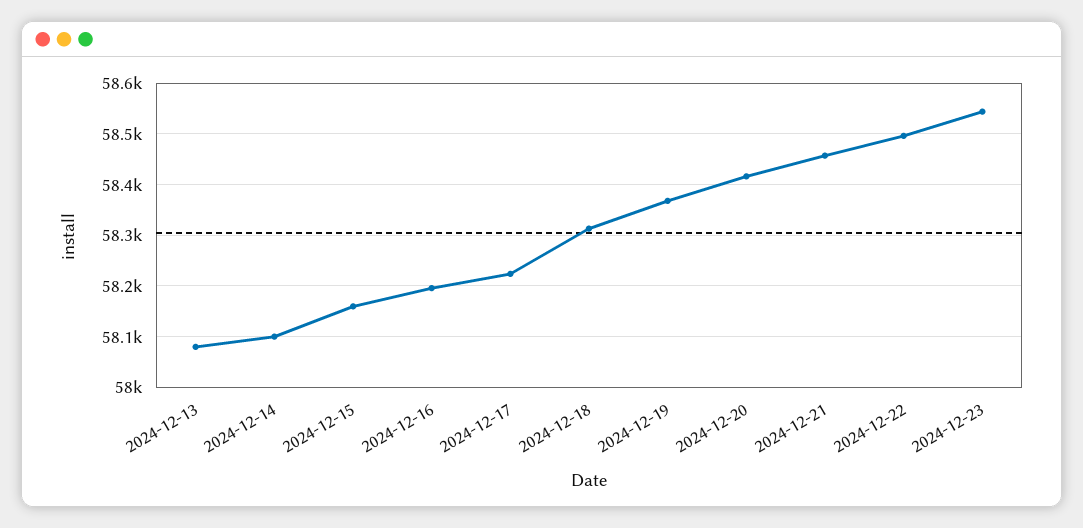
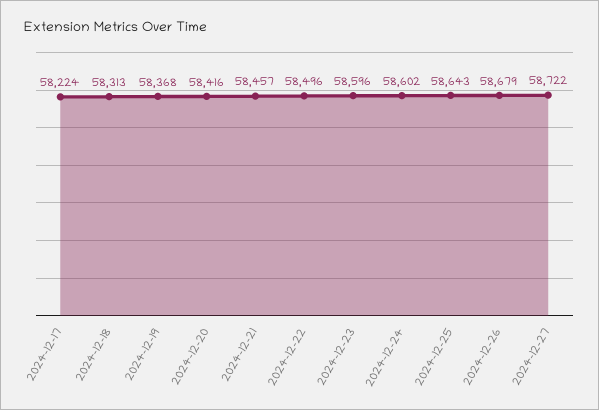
2024-12-13: 58080 -> none
2024-12-14: 58100 -> none
2024-12-15: 58160 -> none
2024-12-16: 58200 -> none
2024-12-23: 58540 -> 58596
2024-12-24: none -> 58602
2024-12-25: none -> 58643
2024-12-26: none -> 58679
2024-12-27: none -> 58722

